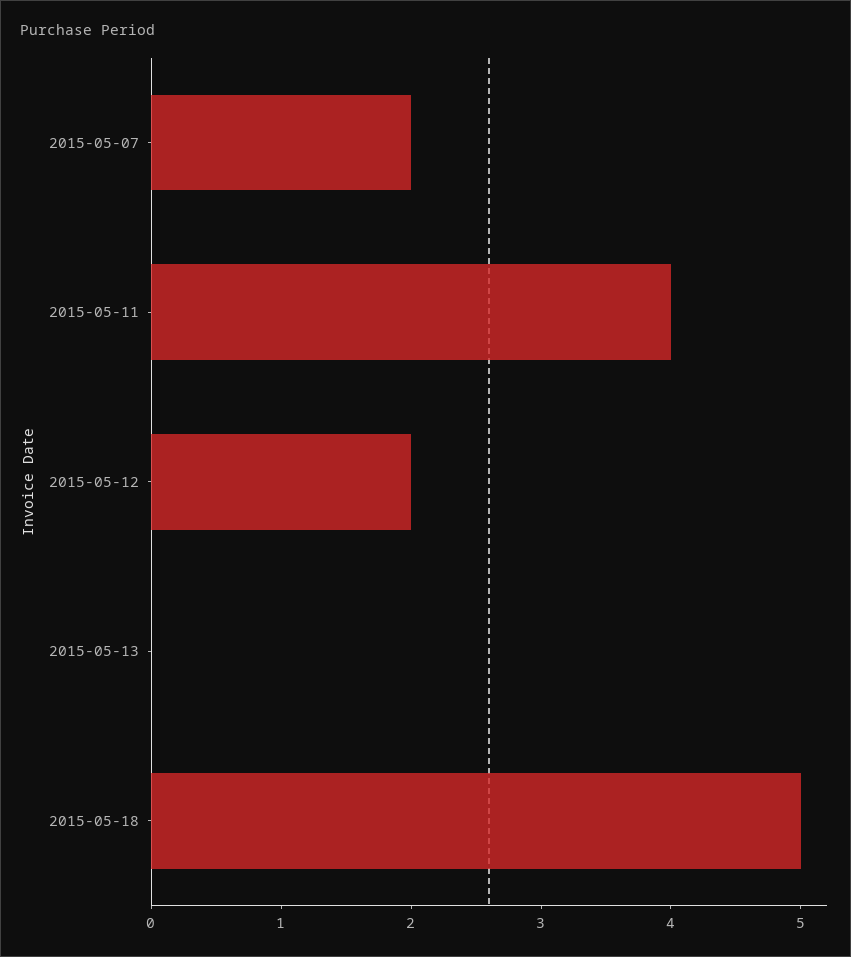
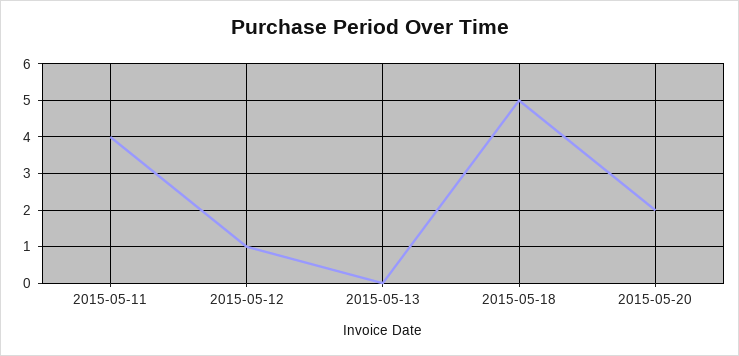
2015-05-07: 2 -> none
2015-05-12: 2 -> 1
2015-05-20: none -> 2

